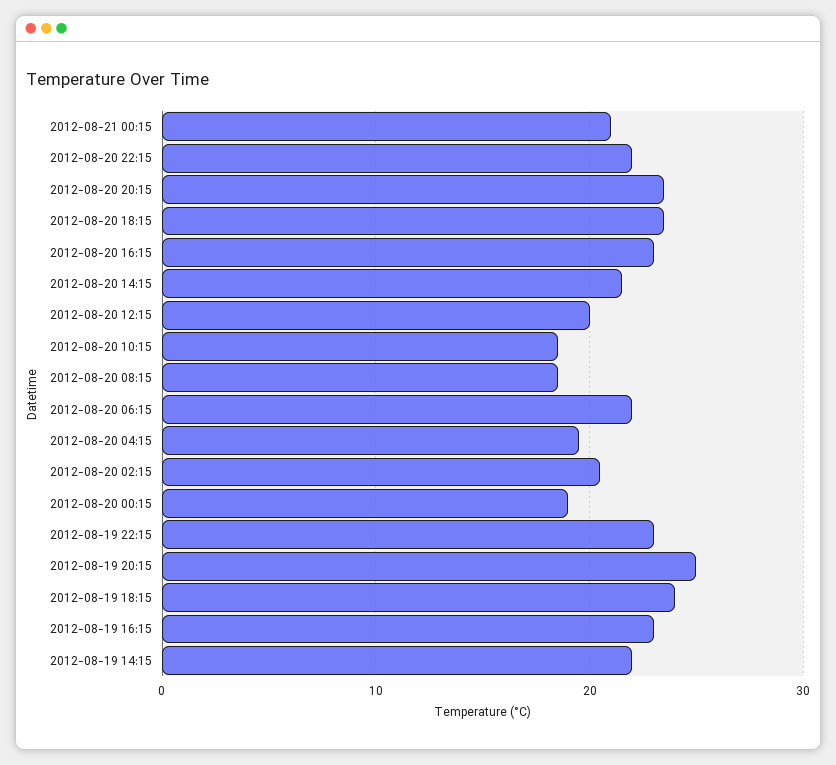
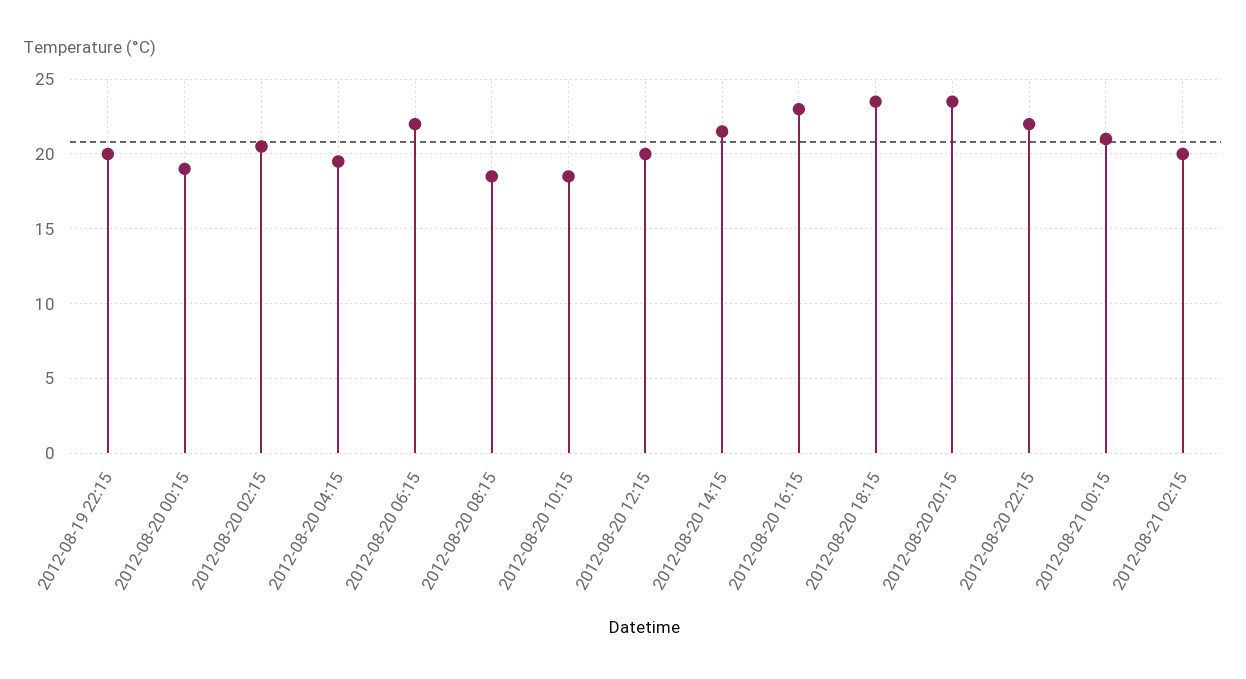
2012-08-19 22:15: 23 -> 20
2012-08-19 20:15: 25 -> none
2012-08-19 18:15: 24 -> none
2012-08-19 16:15: 23 -> none
2012-08-19 14:15: 22 -> none
2012-08-21 02:15: none -> 20

